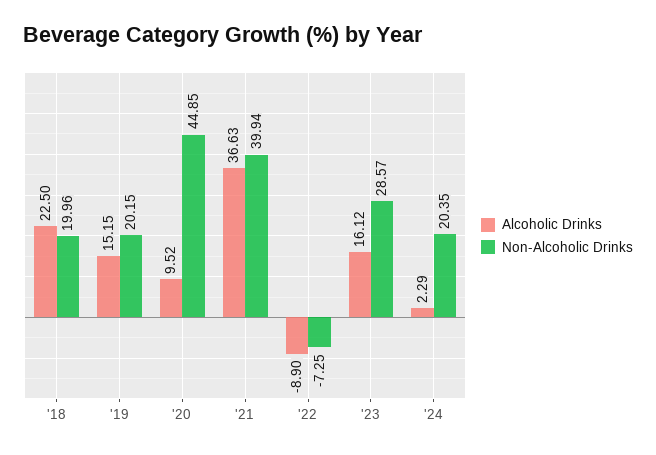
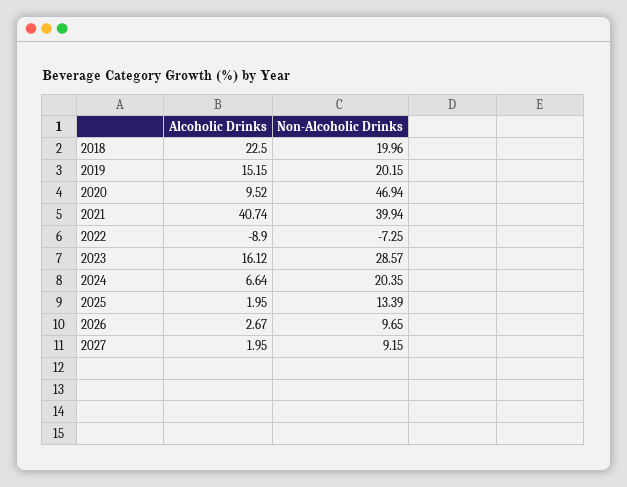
Non-Alcoholic Drinks, '20: 44.85 -> 46.94
Alcoholic Drinks, '21: 36.63 -> 40.74
Alcoholic Drinks, '24: 2.29 -> 6.64
Alcoholic Drinks, 2025: none -> 1.95
Non-Alcoholic Drinks, 2025: none -> 13.39
Alcoholic Drinks, 2026: none -> 2.67
Non-Alcoholic Drinks, 2026: none -> 9.65
Alcoholic Drinks, 2027: none -> 1.95
Non-Alcoholic Drinks, 2027: none -> 9.15

